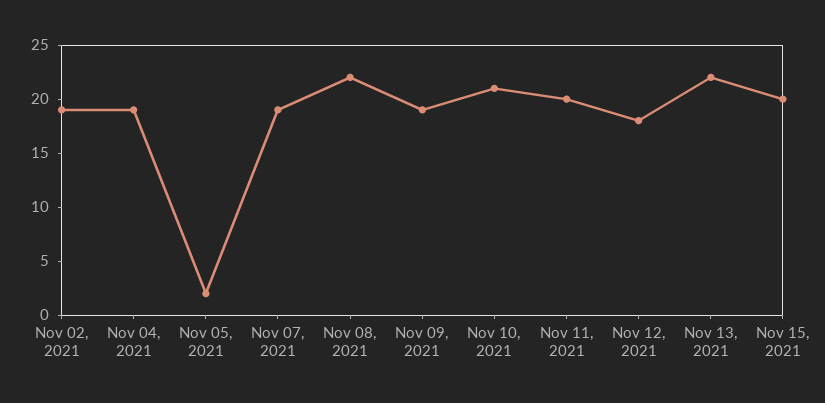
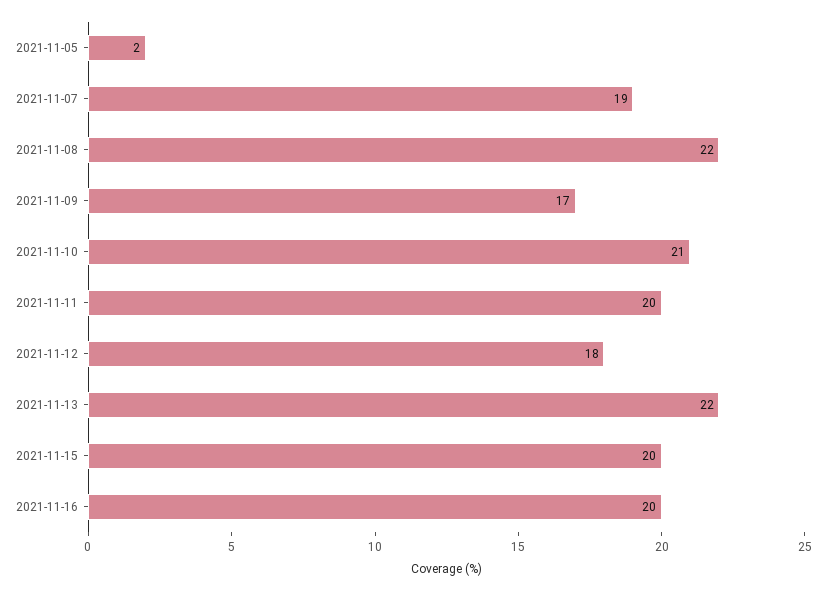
Nov 02, 2021: 19 -> none
Nov 04, 2021: 19 -> none
Nov 09, 2021: 19 -> 17
2021-11-16: none -> 20

